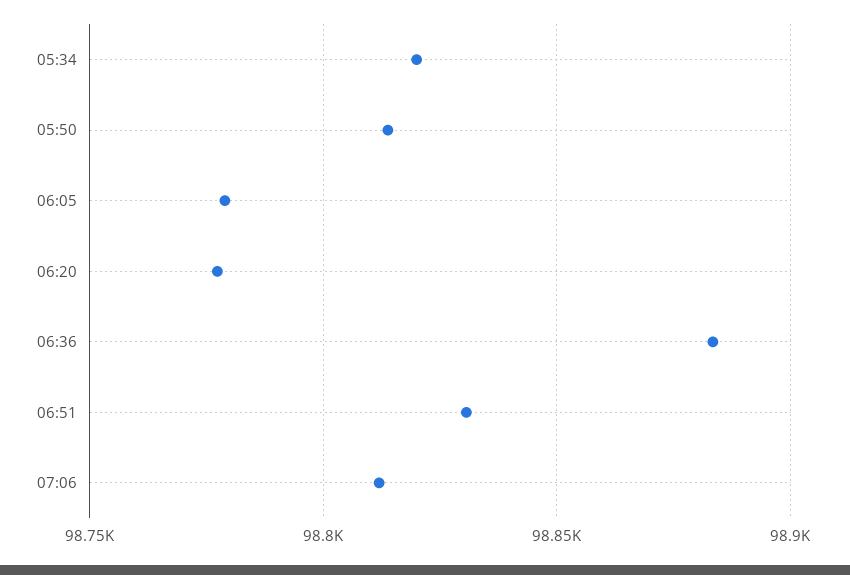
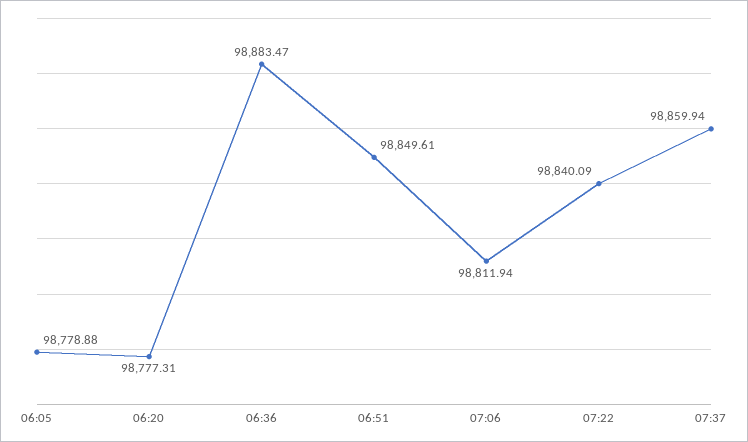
05:34: 98820 -> none
05:50: 98815 -> none
06:51: 98830 -> 98849.61
07:22: none -> 98840.09
07:37: none -> 98859.94

